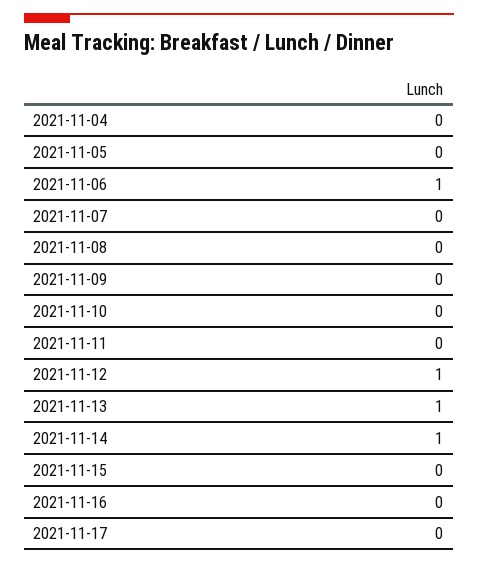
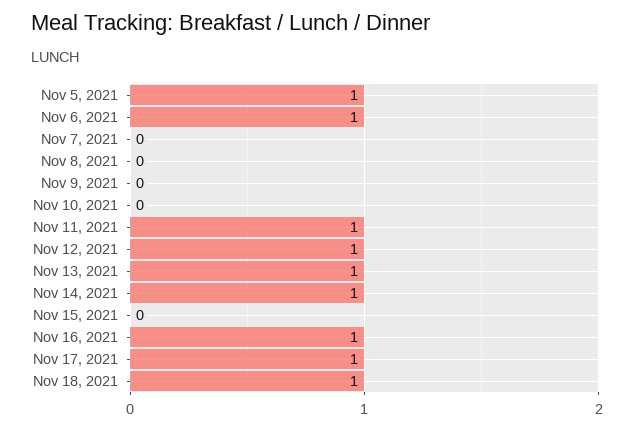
2021-11-04: 0 -> none
2021-11-05: 0 -> 1
2021-11-11: 0 -> 1
2021-11-16: 0 -> 1
2021-11-17: 0 -> 1
Nov 18, 2021: none -> 1

